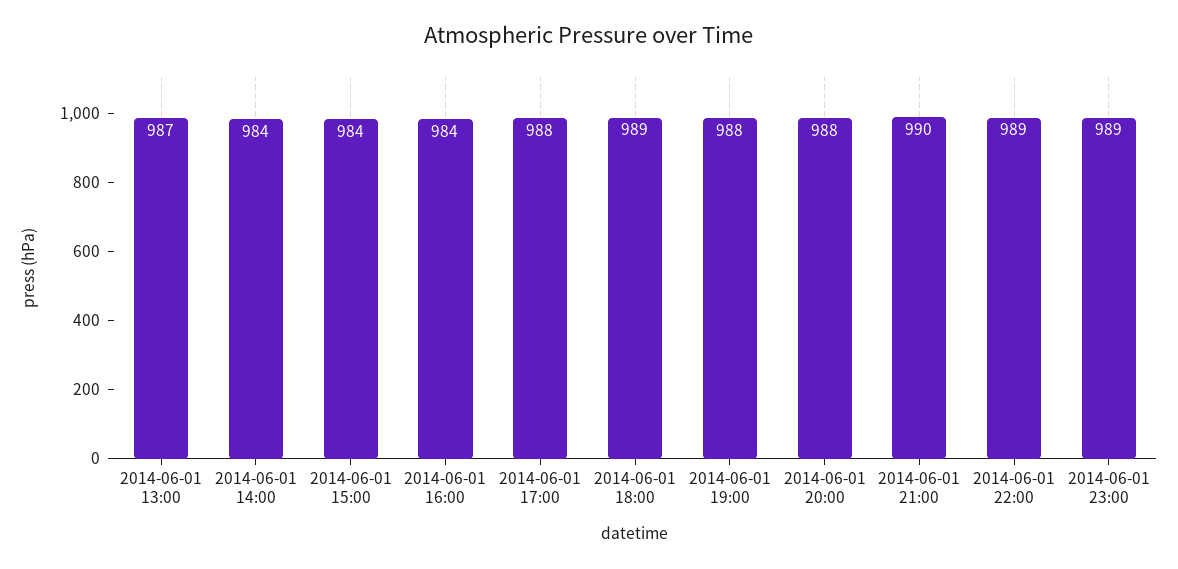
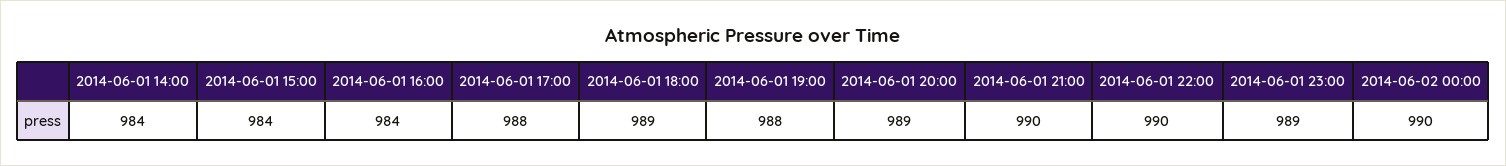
2014-06-01 13:00: 987 -> none
2014-06-01 20:00: 988 -> 989
2014-06-01 22:00: 989 -> 990
2014-06-02 00:00: none -> 990

